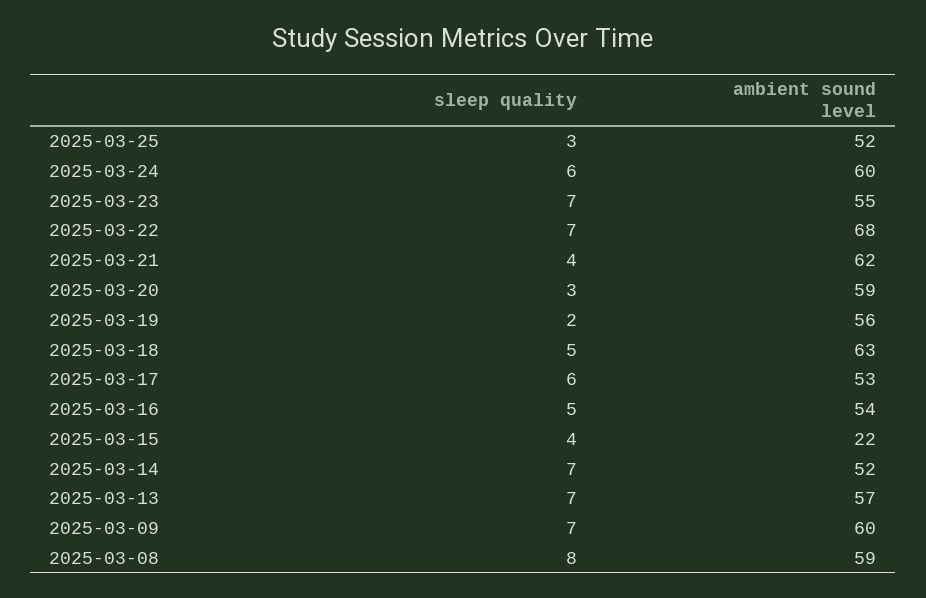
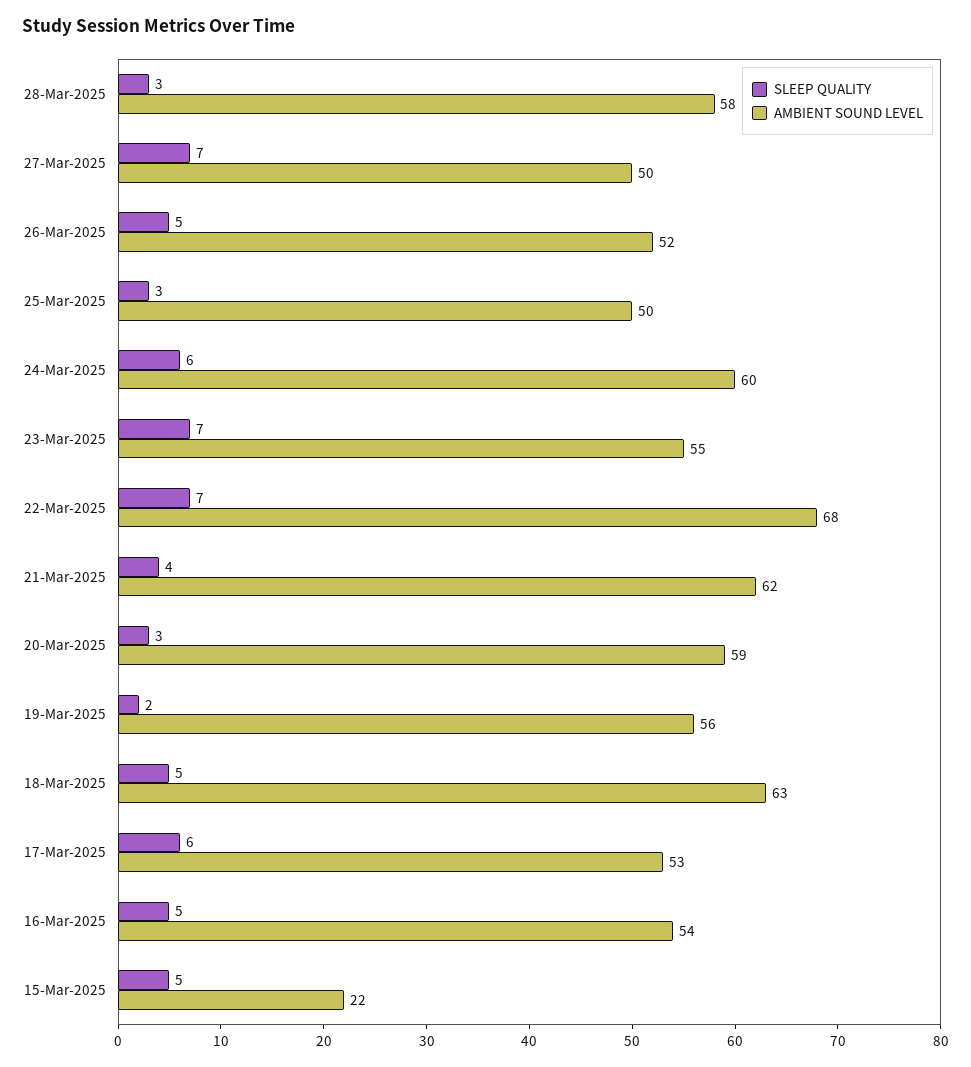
ambient sound level, 2025-03-25: 52 -> 50
sleep quality, 2025-03-15: 4 -> 5
sleep quality, 2025-03-14: 7 -> none
ambient sound level, 2025-03-14: 52 -> none
sleep quality, 2025-03-13: 7 -> none
ambient sound level, 2025-03-13: 57 -> none
sleep quality, 2025-03-09: 7 -> none
ambient sound level, 2025-03-09: 60 -> none
sleep quality, 2025-03-08: 8 -> none
ambient sound level, 2025-03-08: 59 -> none
sleep quality, 28-Mar-2025: none -> 3
ambient sound level, 28-Mar-2025: none -> 58
sleep quality, 27-Mar-2025: none -> 7
ambient sound level, 27-Mar-2025: none -> 50
sleep quality, 26-Mar-2025: none -> 5
ambient sound level, 26-Mar-2025: none -> 52

